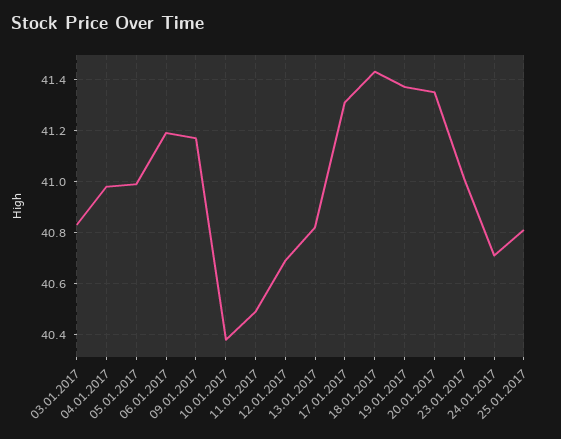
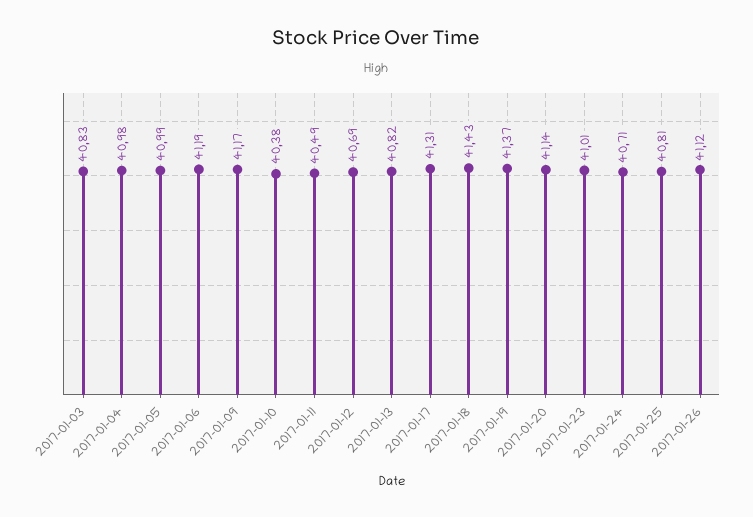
20.01.2017: 41.35 -> 41.14
2017-01-26: none -> 41.12

